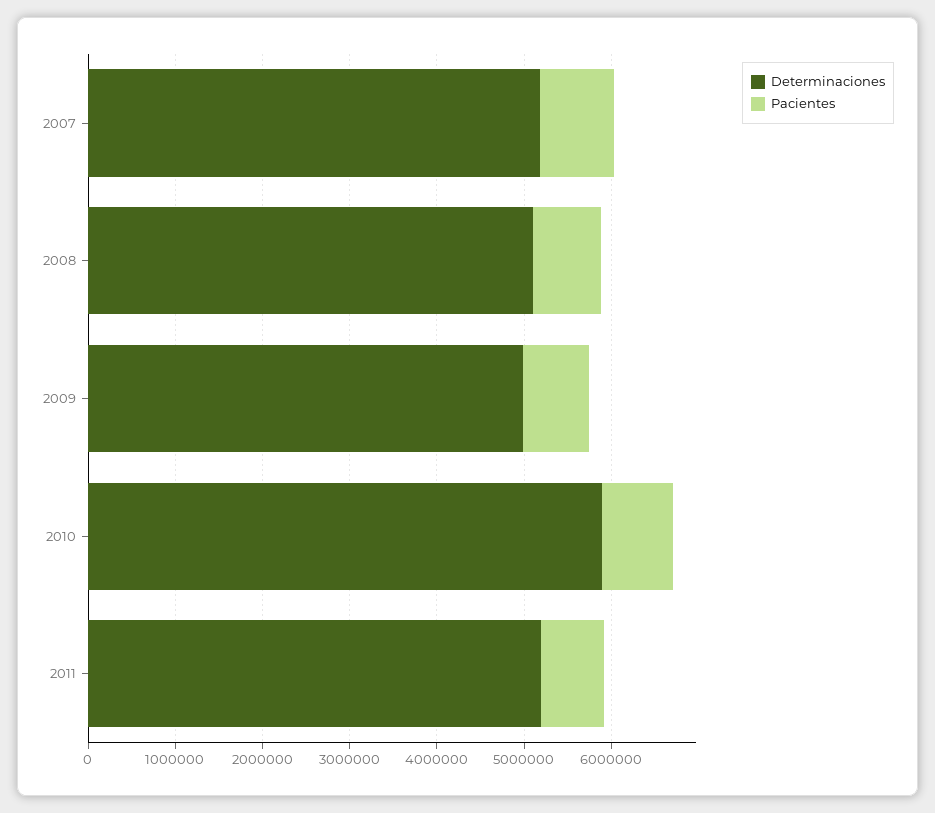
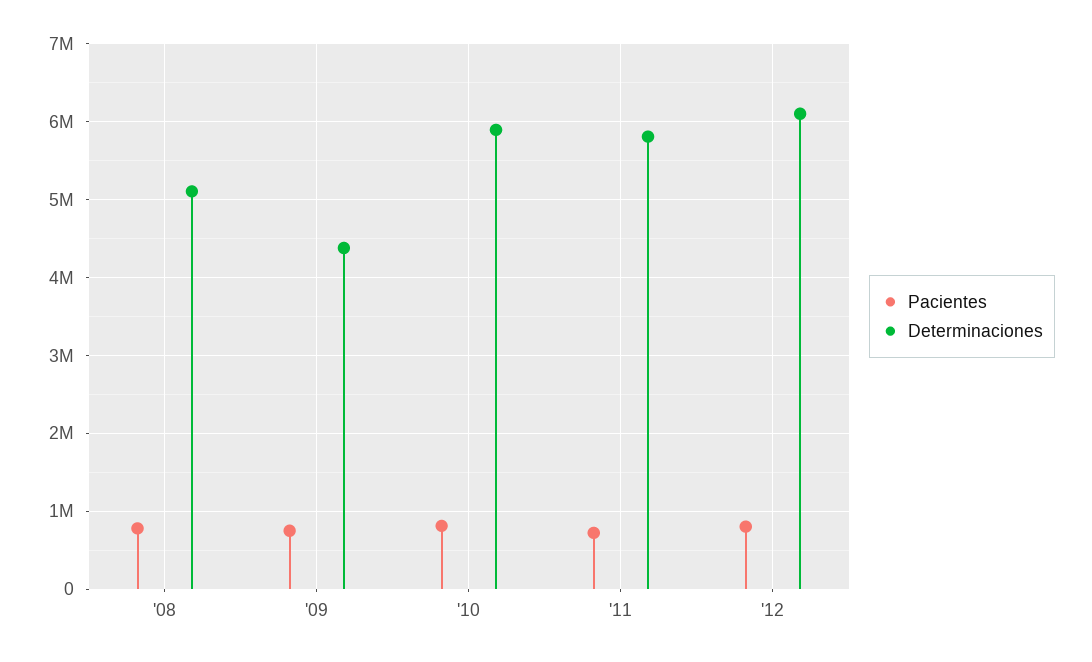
Determinaciones, 2007: 5200000 -> none
Pacientes, 2007: 800000 -> none
Determinaciones, 2009: 5000000 -> 4400000
Determinaciones, 2011: 5200000 -> 5800000
Pacientes, '12: none -> 800000
Determinaciones, '12: none -> 6100000

